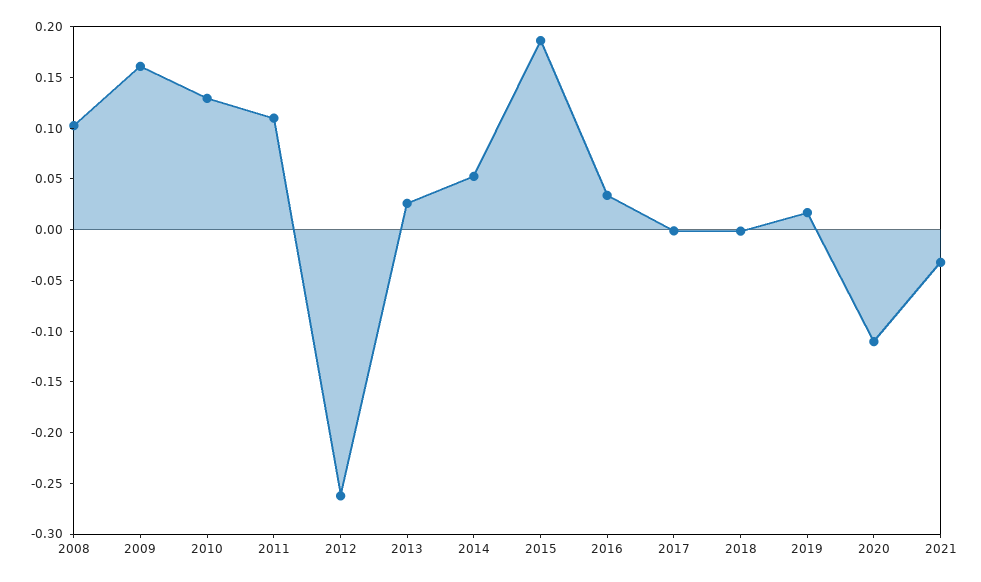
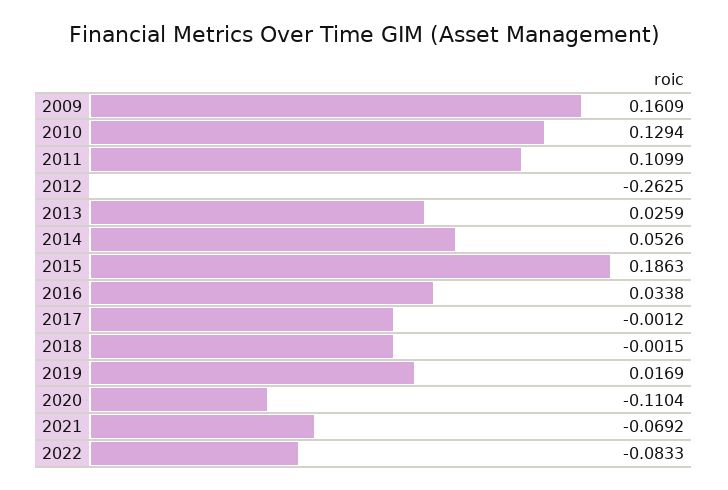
2008: 0.1 -> none
2021: -0.03 -> -0.0692
2022: none -> -0.0833

